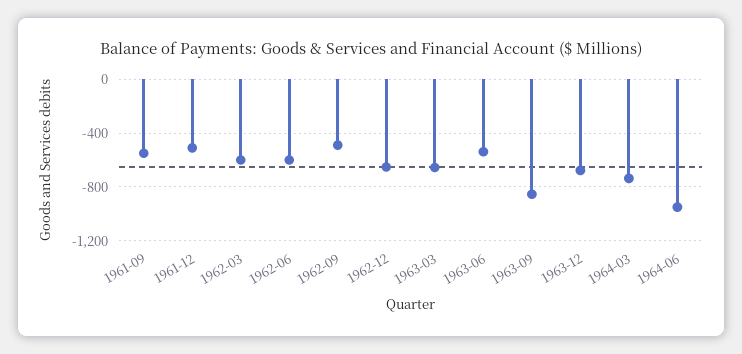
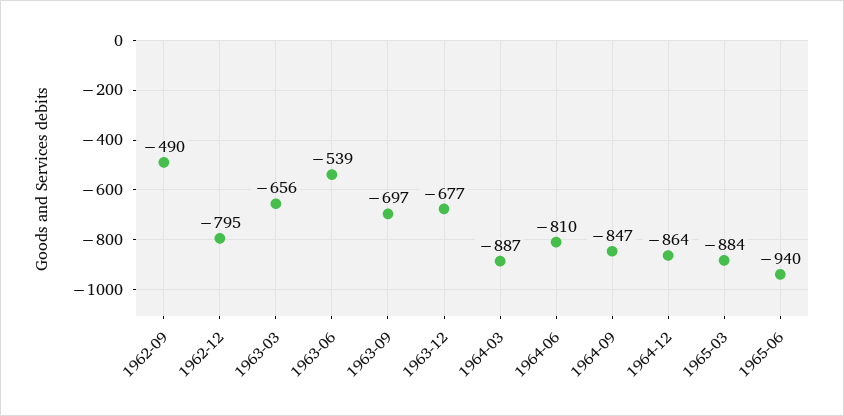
1961-09: -550 -> none
1961-12: -500 -> none
1962-03: -600 -> none
1962-06: -600 -> none
1962-12: -650 -> -795
1963-09: -850 -> -697
1964-03: -750 -> -887
1964-06: -950 -> -810
1964-09: none -> -847
1964-12: none -> -864
1965-03: none -> -884
1965-06: none -> -940

